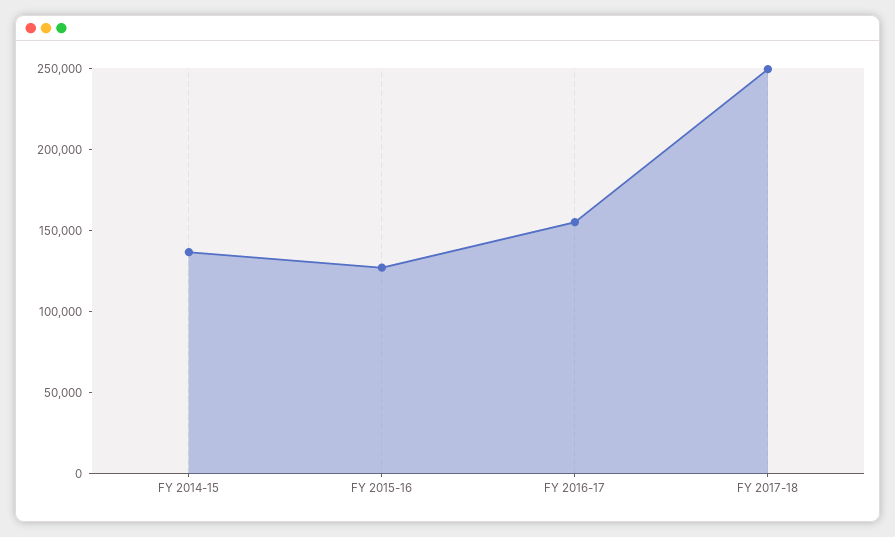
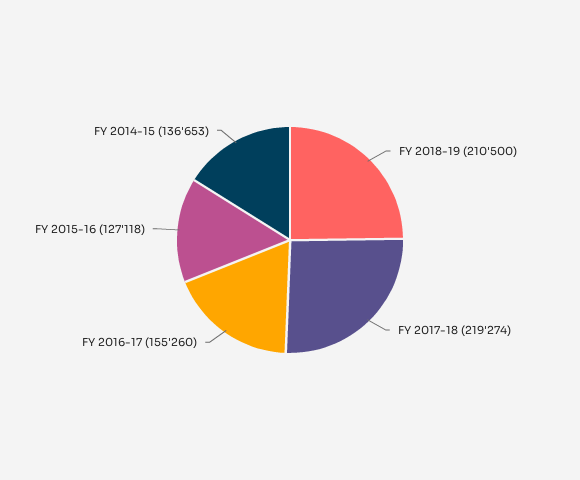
FY 2017-18: 250000 -> 219274
FY 2018-19: none -> 210500

